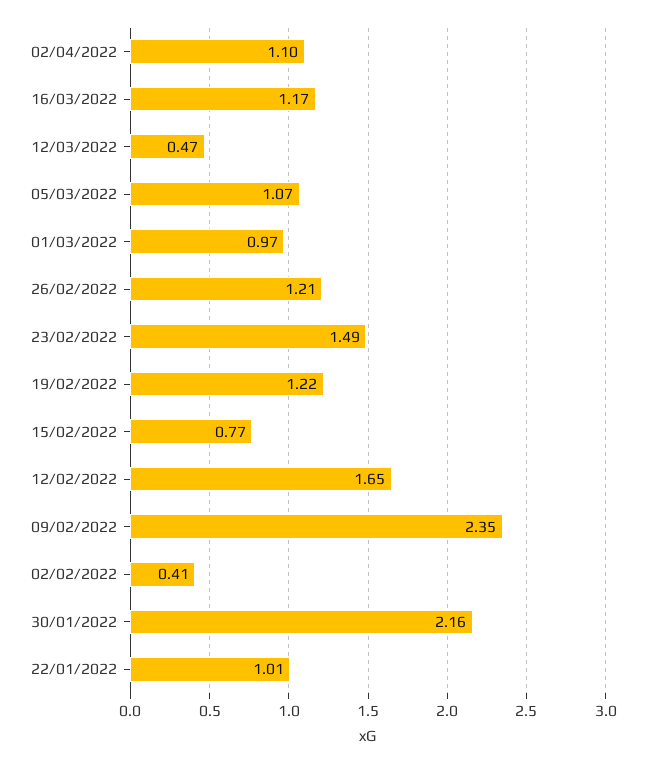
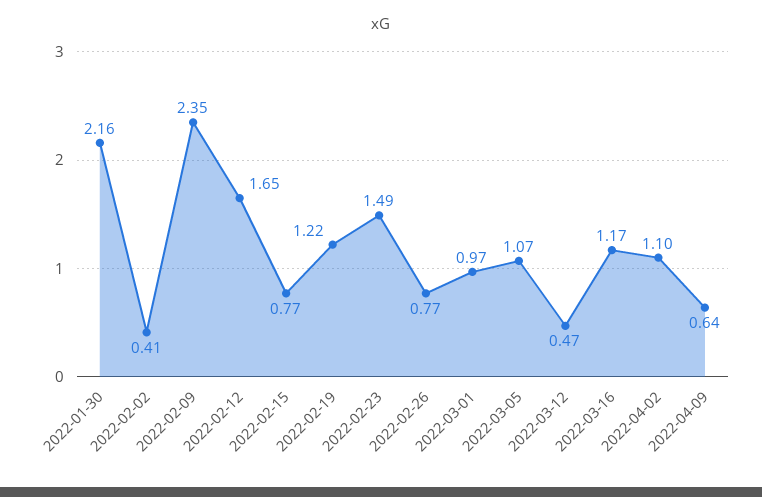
26/02/2022: 1.21 -> 0.77
22/01/2022: 1.01 -> none
2022-04-09: none -> 0.64

